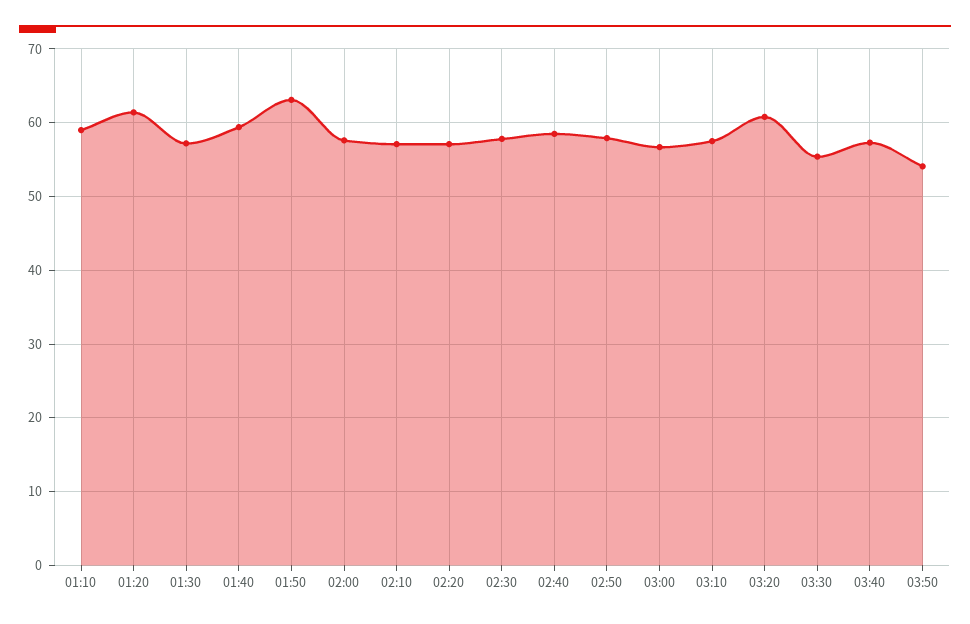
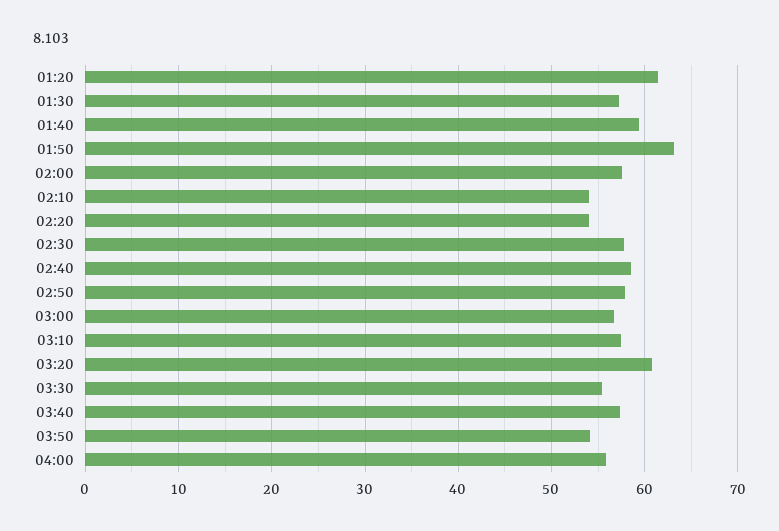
01:10: 59 -> none
02:10: 57 -> 54
02:20: 57 -> 54
04:00: none -> 56

